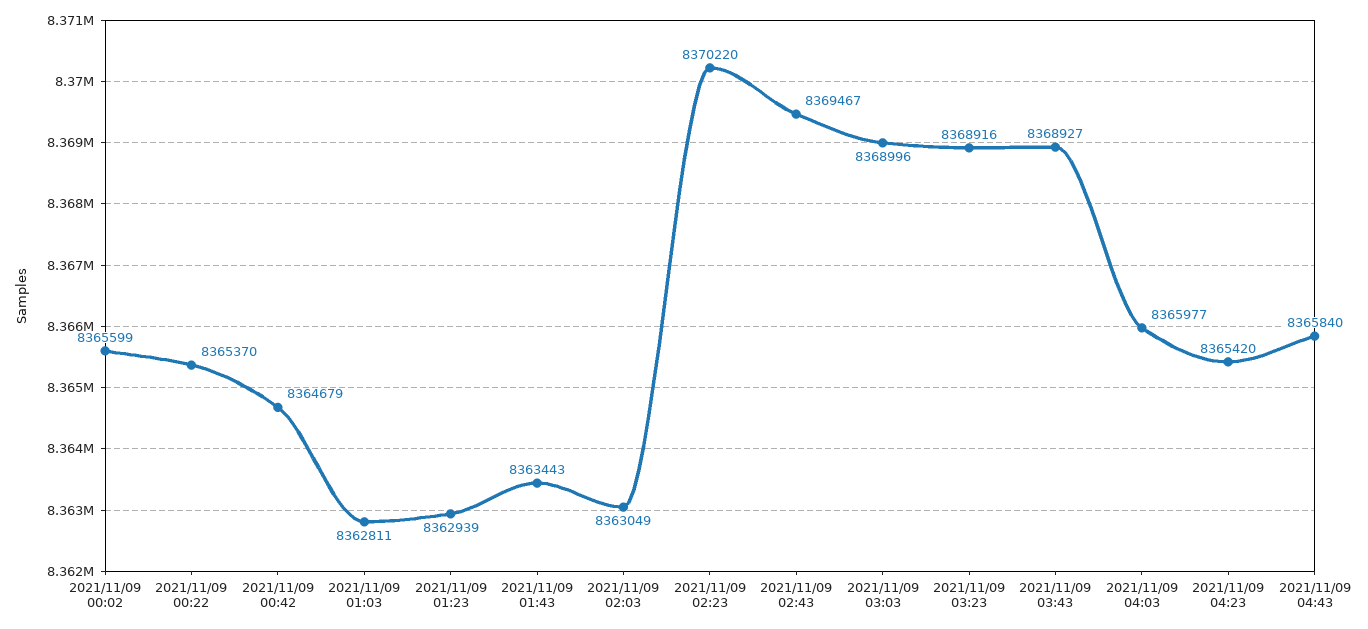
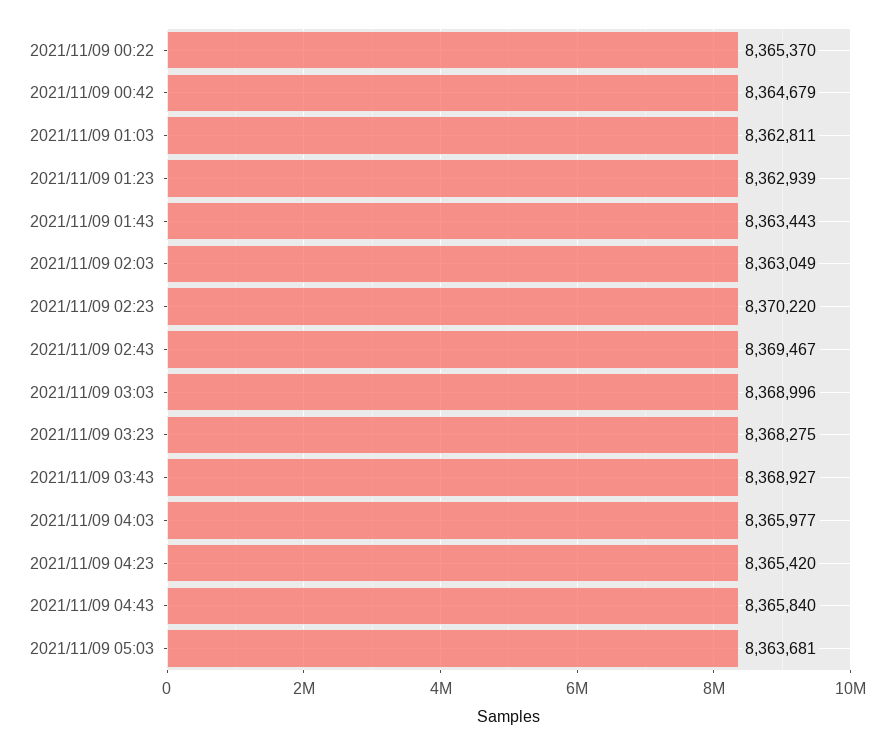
2021/11/09 00:02: 8365599 -> none
2021/11/09 03:23: 8368916 -> 8368275
2021/11/09 05:03: none -> 8363681

